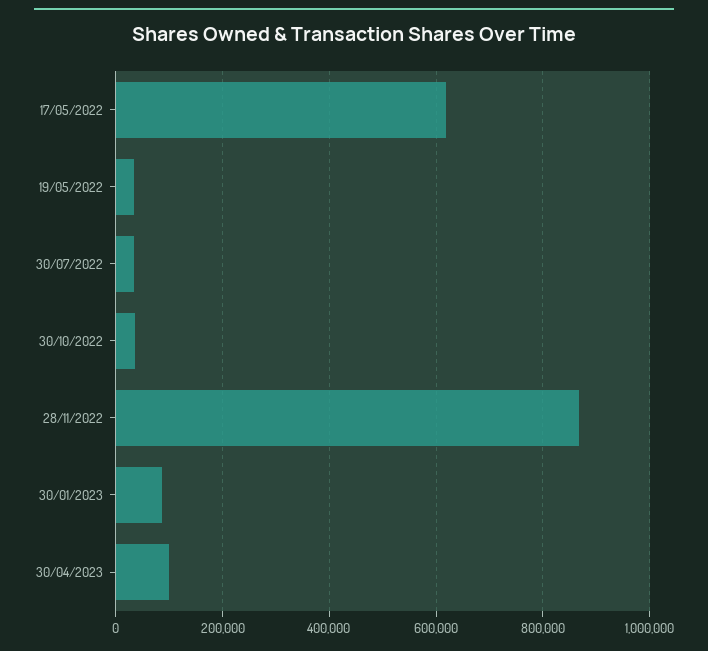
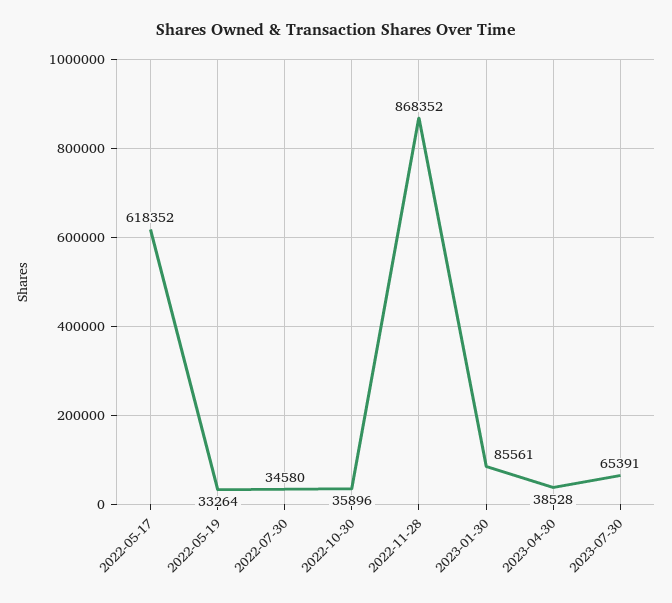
30/04/2023: 100000 -> 38528
2023-07-30: none -> 65391

